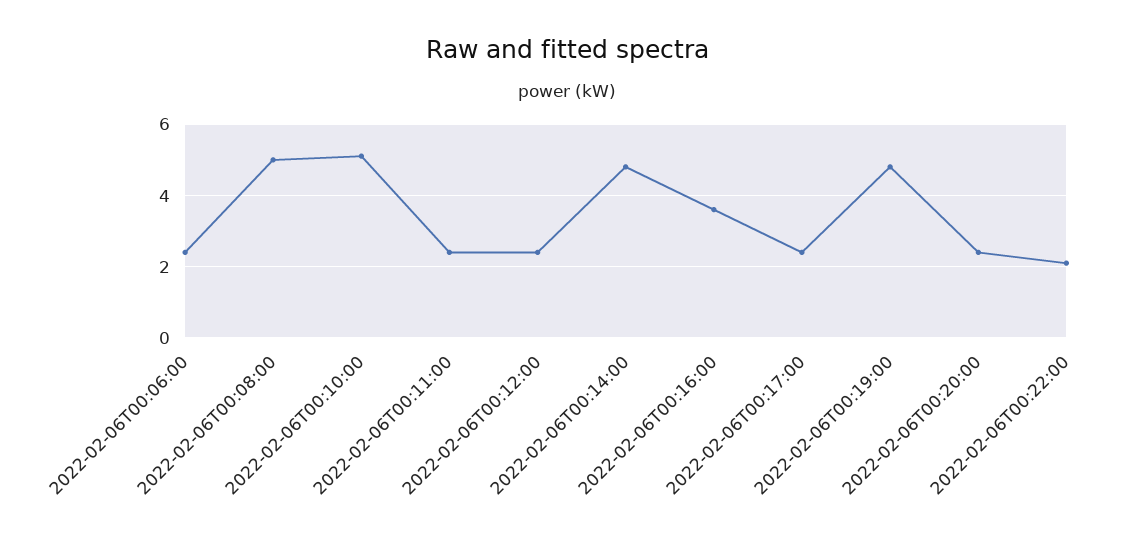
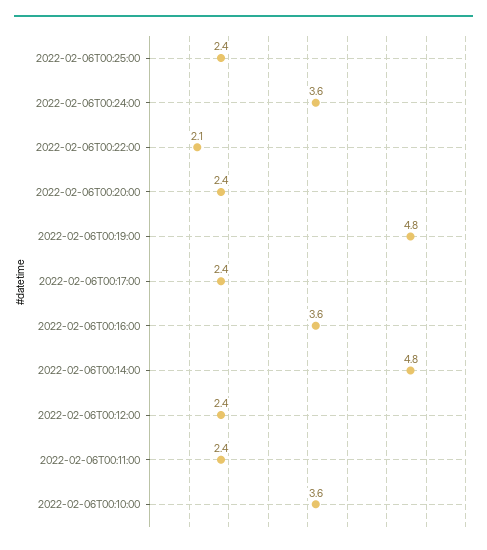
2022-02-06T00:06:00: 2.5 -> none
2022-02-06T00:08:00: 5 -> none
2022-02-06T00:10:00: 5 -> 3.6
2022-02-06T00:25:00: none -> 2.4
2022-02-06T00:24:00: none -> 3.6

